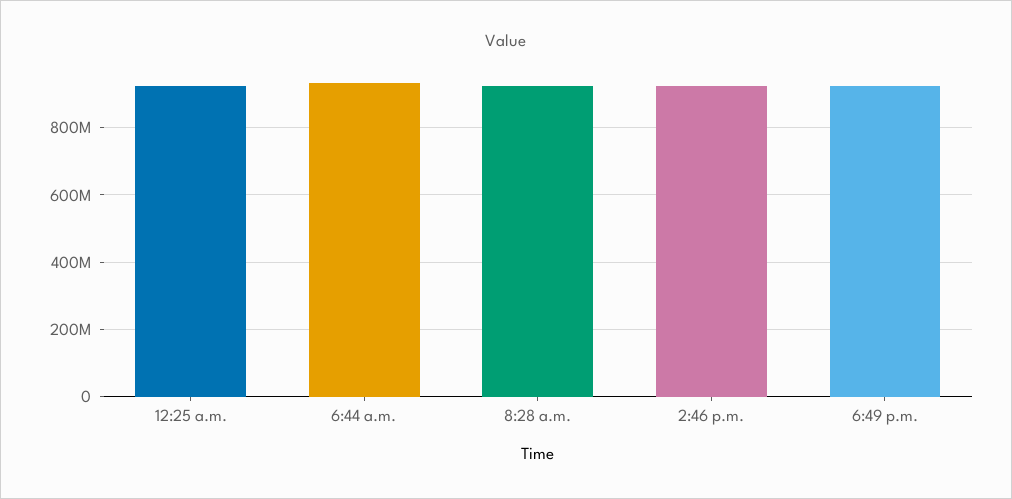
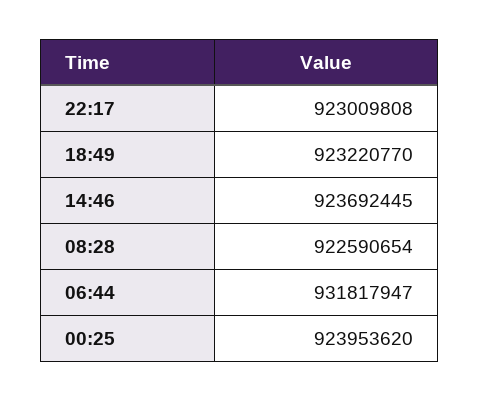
22:17: none -> 923009808

